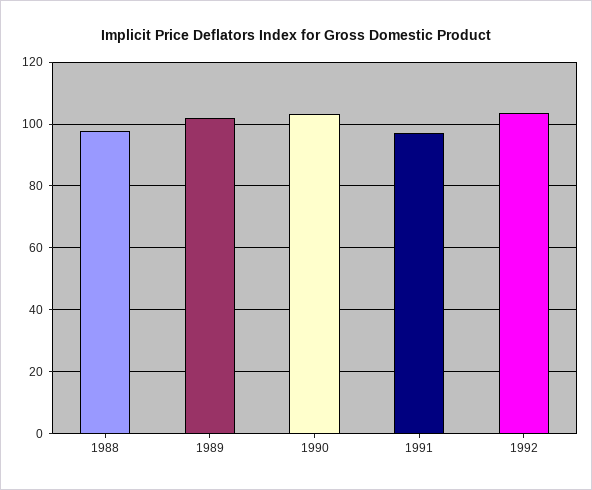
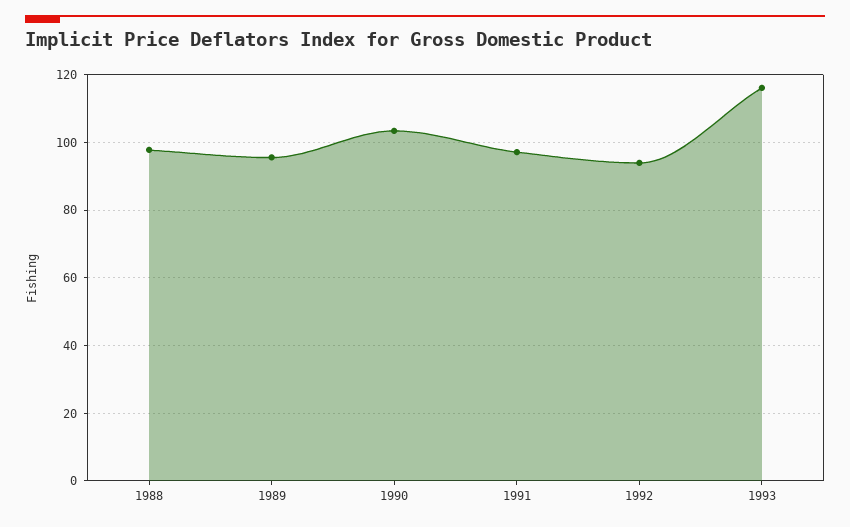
1989: 102 -> 96
1992: 104 -> 94
1993: none -> 116

